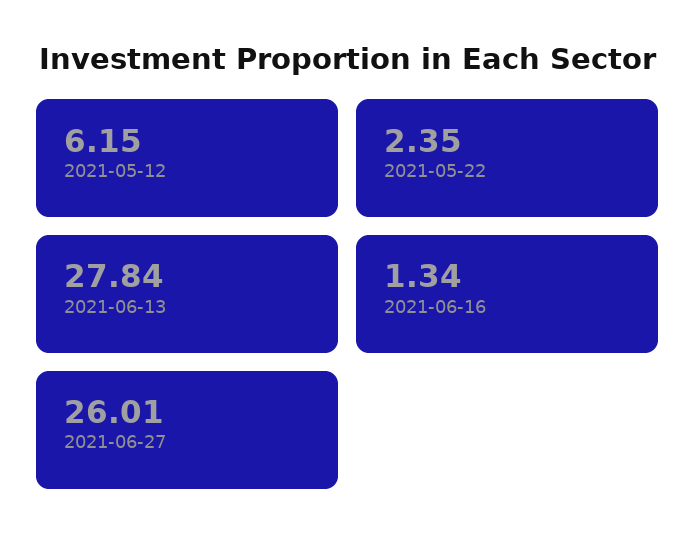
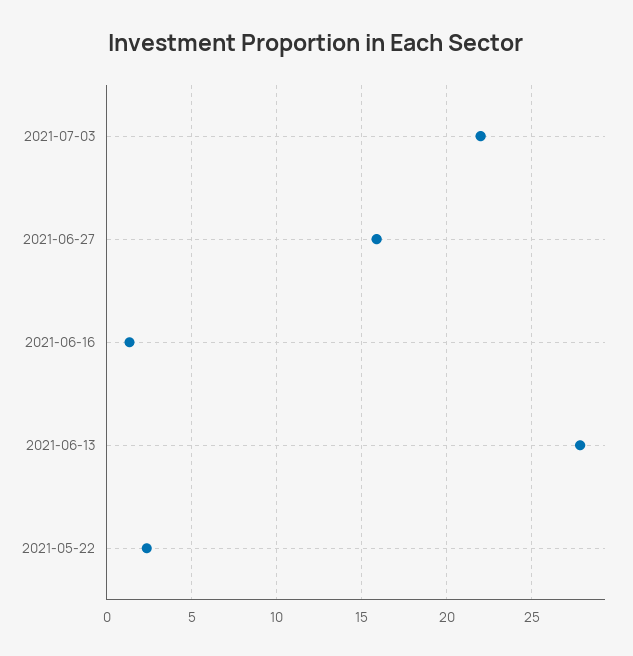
2021-05-12: 6.15 -> none
2021-06-27: 26.01 -> 16
2021-07-03: none -> 22

